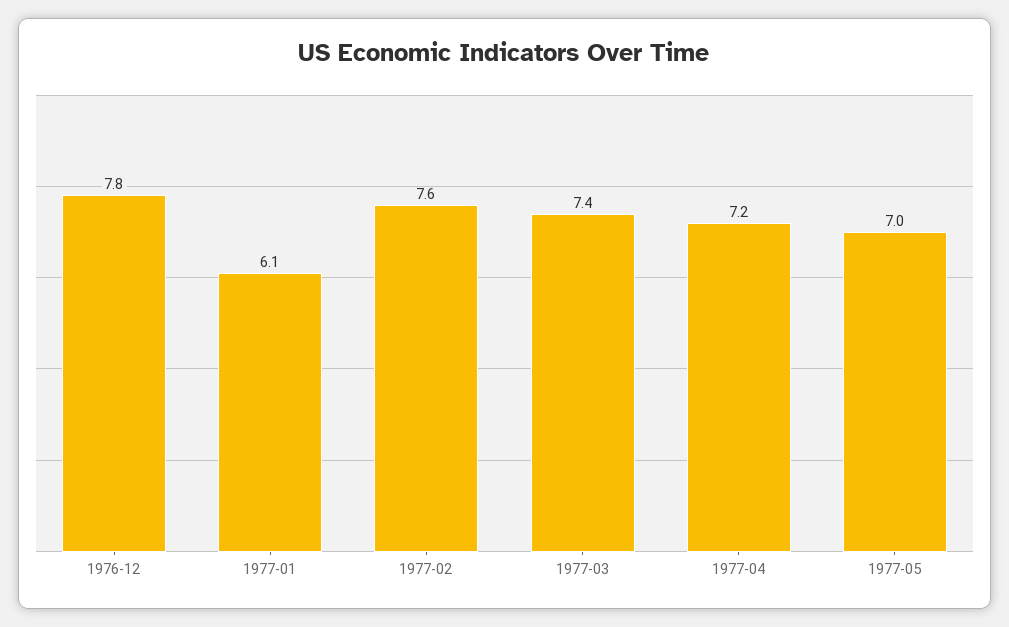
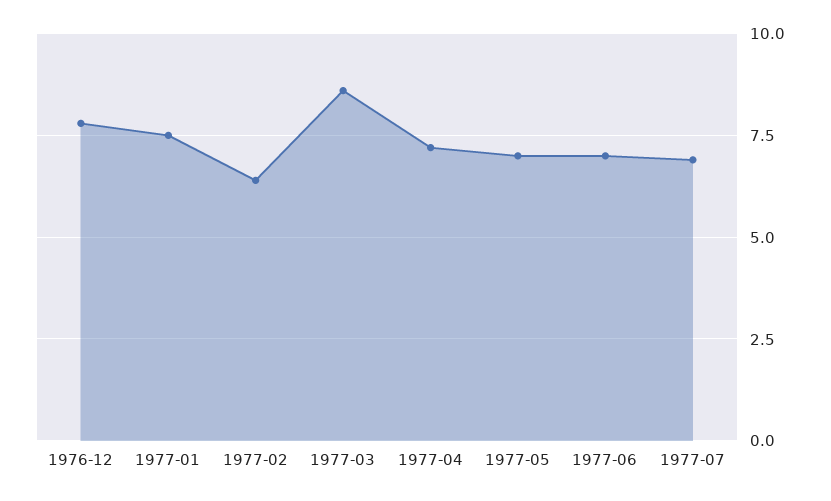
1977-01: 6.1 -> 7.5
1977-02: 7.6 -> 6.5
1977-03: 7.4 -> 8.5
1977-06: none -> 7
1977-07: none -> 7

